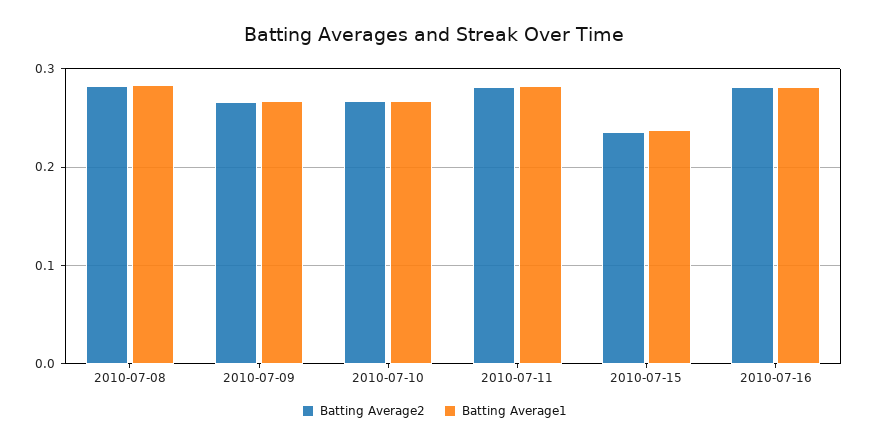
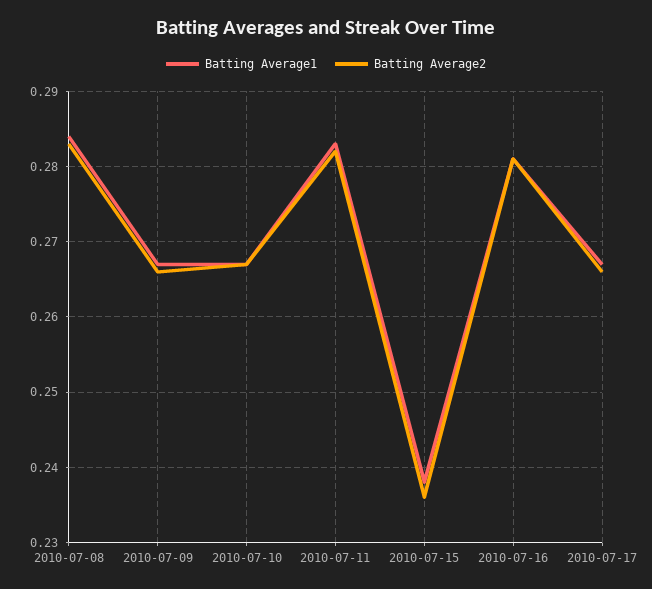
Batting Average1, 2010-07-17: none -> 0.267
Batting Average2, 2010-07-17: none -> 0.266

